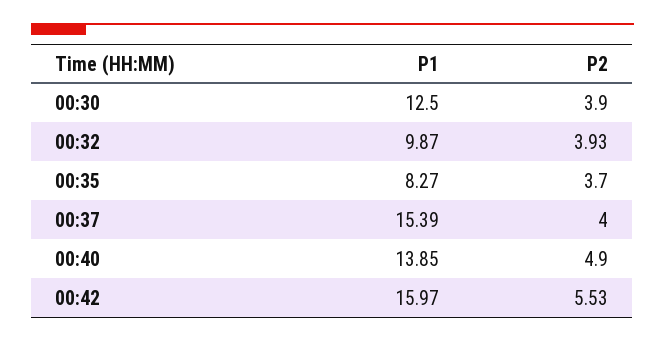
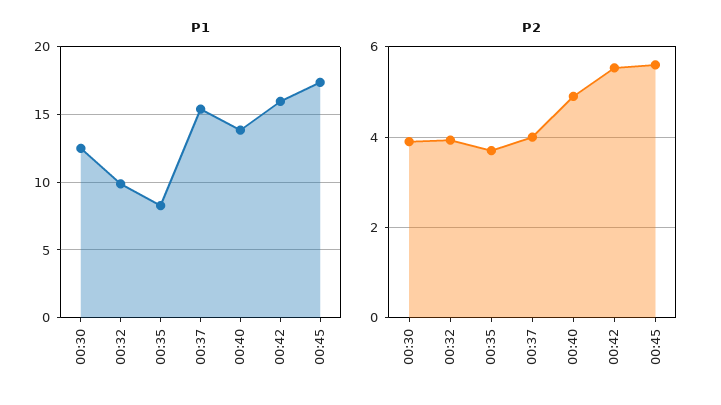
P1, 00:45: none -> 17.5
P2, 00:45: none -> 5.6

